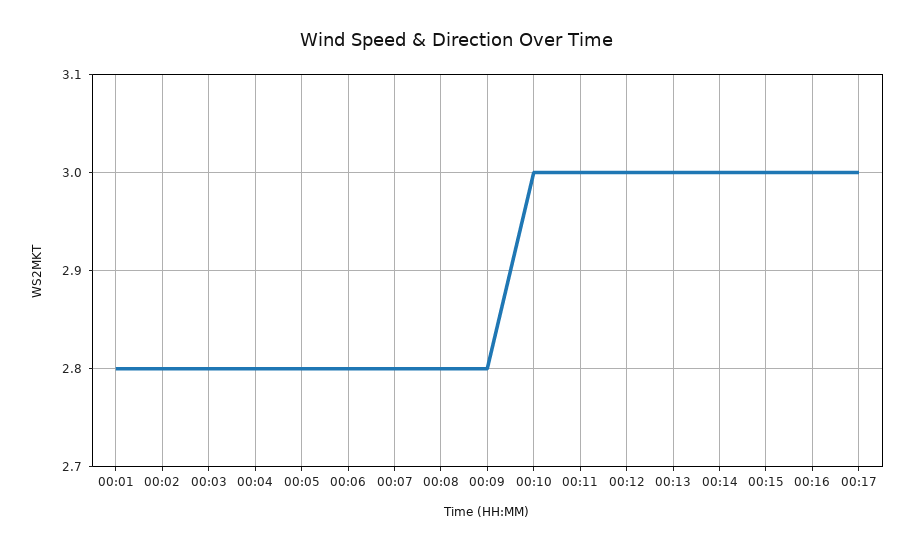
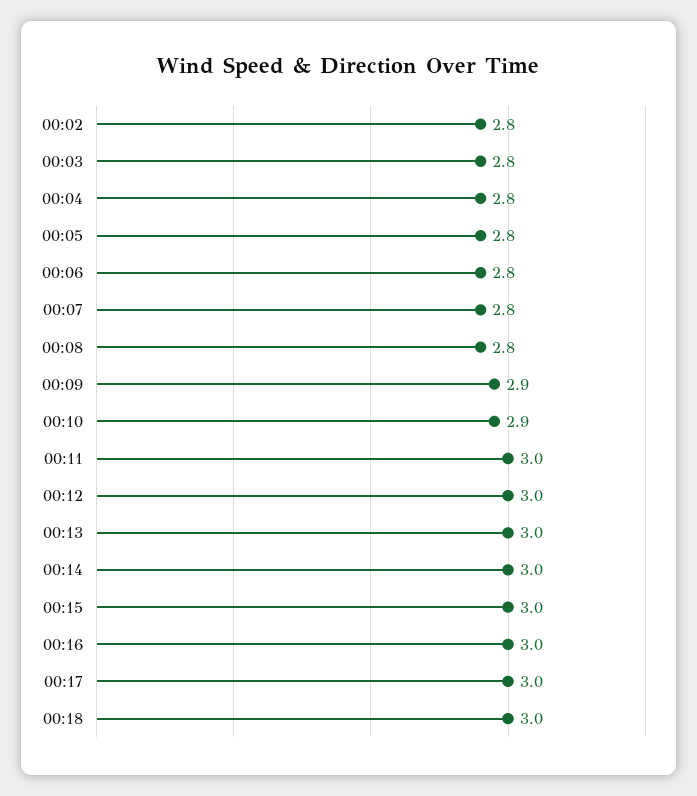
00:01: 2.8 -> none
00:09: 2.8 -> 2.9
00:10: 3 -> 2.9
00:18: none -> 3

